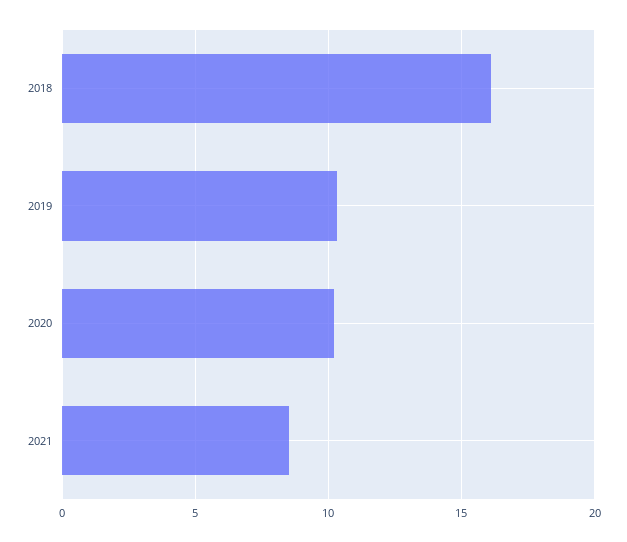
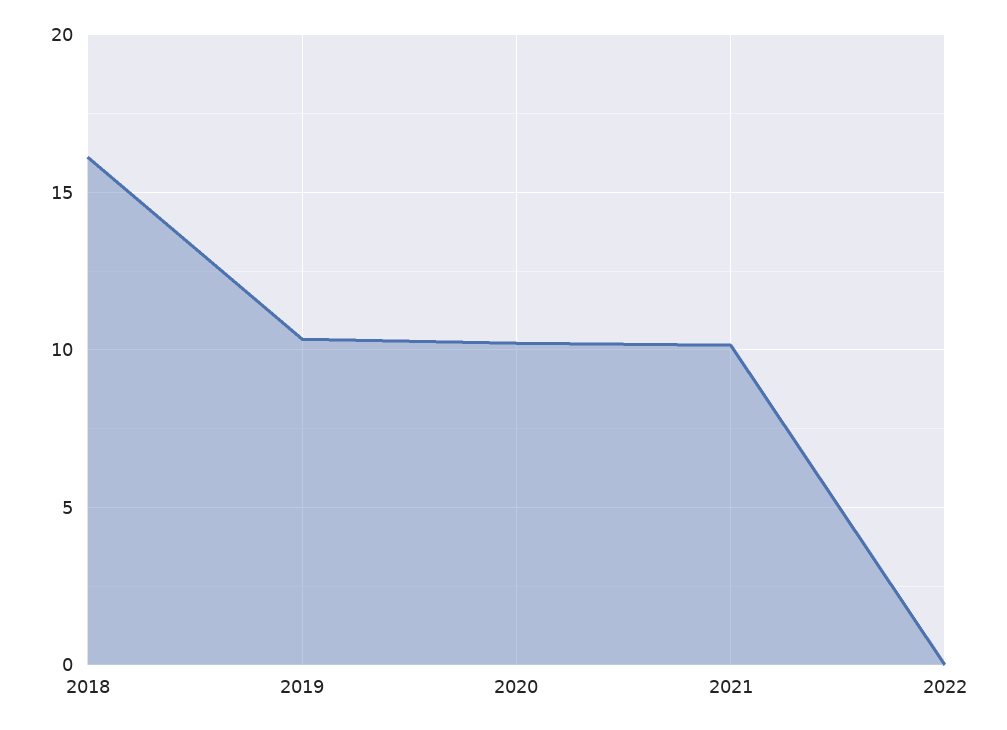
2021: 8.5 -> 10
2022: none -> 0

